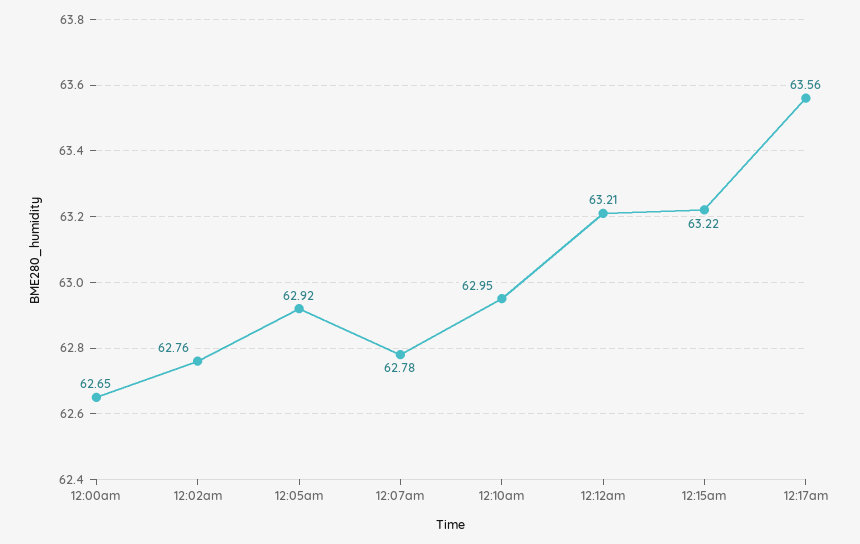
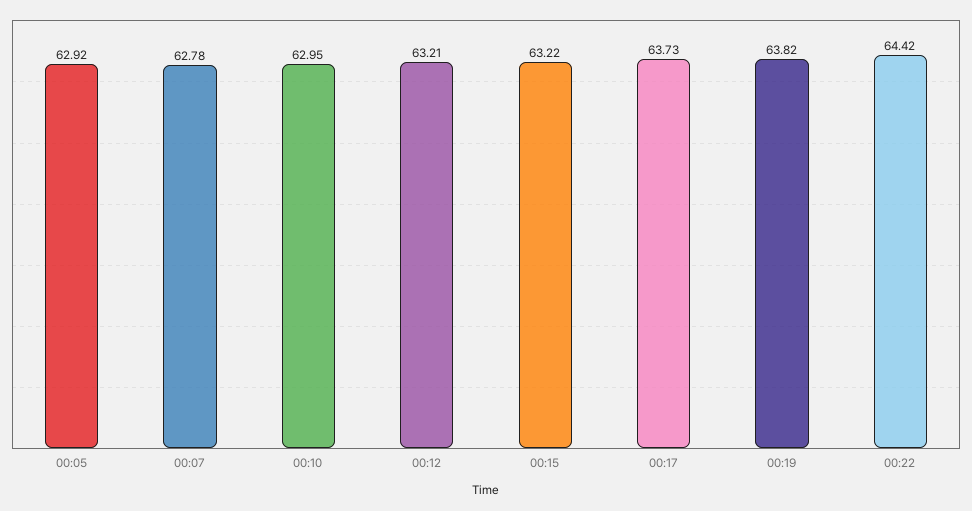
12:00am: 62.65 -> none
12:02am: 62.76 -> none
12:17am: 63.56 -> 63.73
00:19: none -> 63.82
00:22: none -> 64.42

